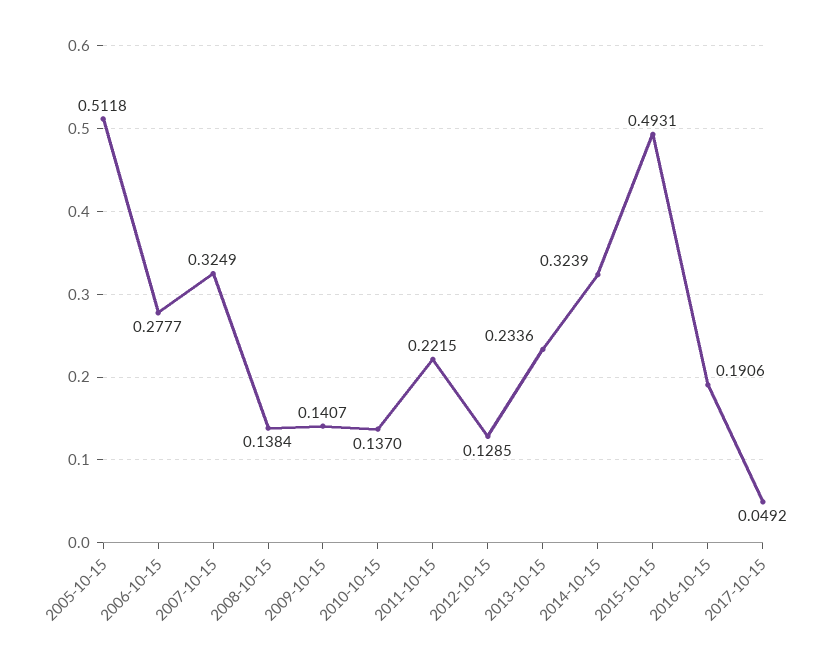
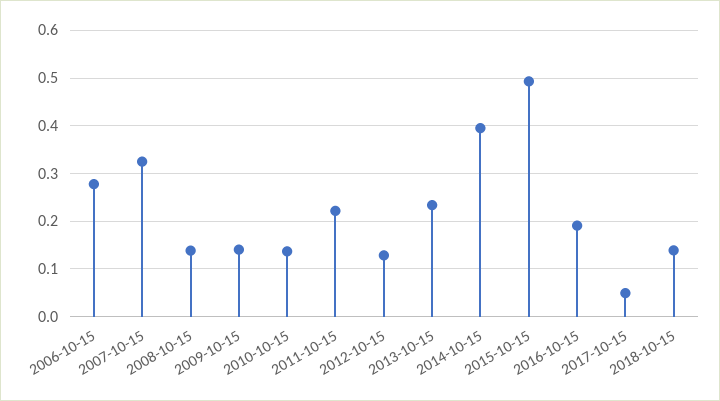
2005-10-15: 0.5118 -> none
2014-10-15: 0.3239 -> 0.4
2018-10-15: none -> 0.14

